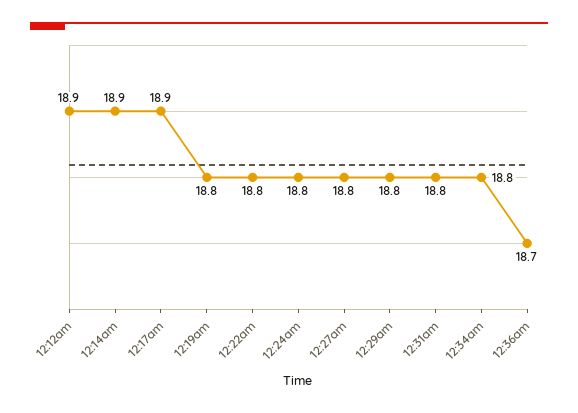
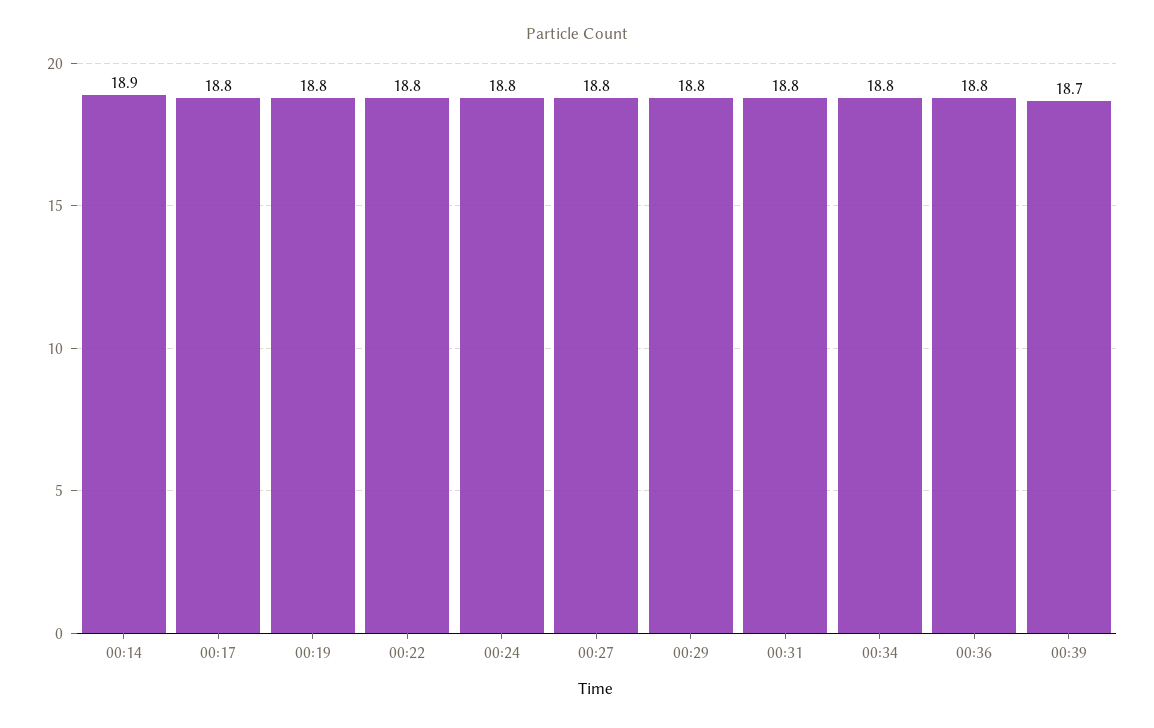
12:12am: 18.9 -> none
12:17am: 18.9 -> 18.8
12:36am: 18.7 -> 18.8
00:39: none -> 18.7

